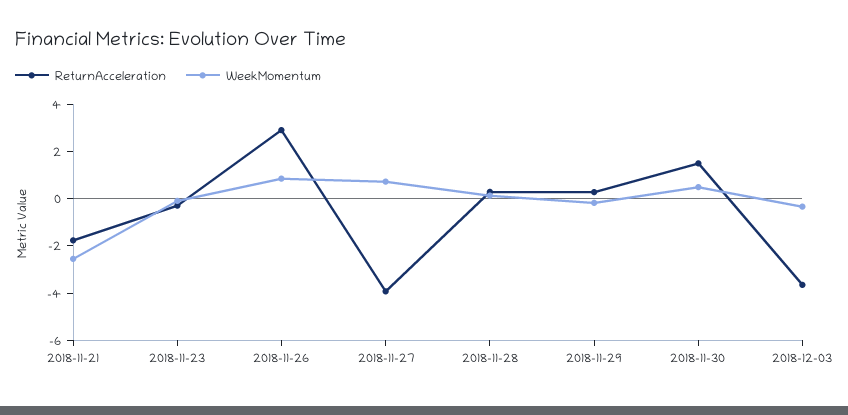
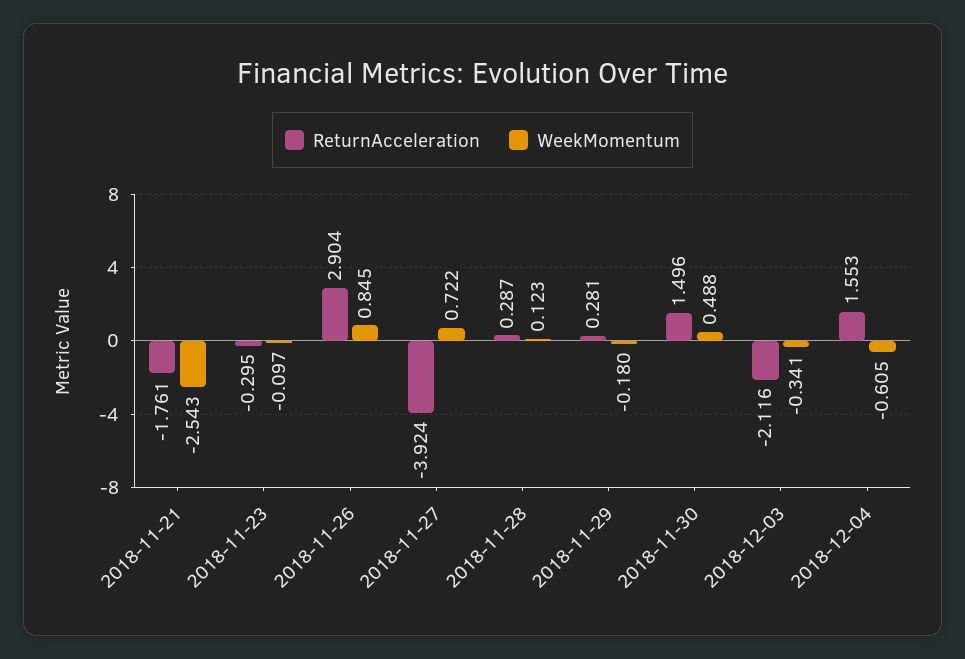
ReturnAcceleration, 2018-12-03: -3.5 -> -2.116
ReturnAcceleration, 2018-12-04: none -> 1.553
WeekMomentum, 2018-12-04: none -> -0.605

